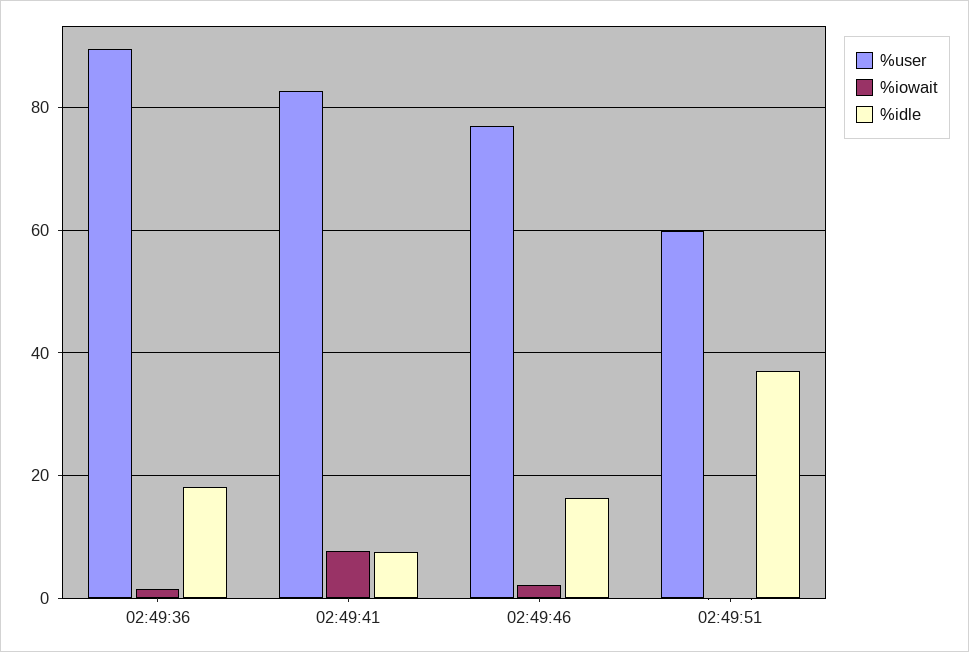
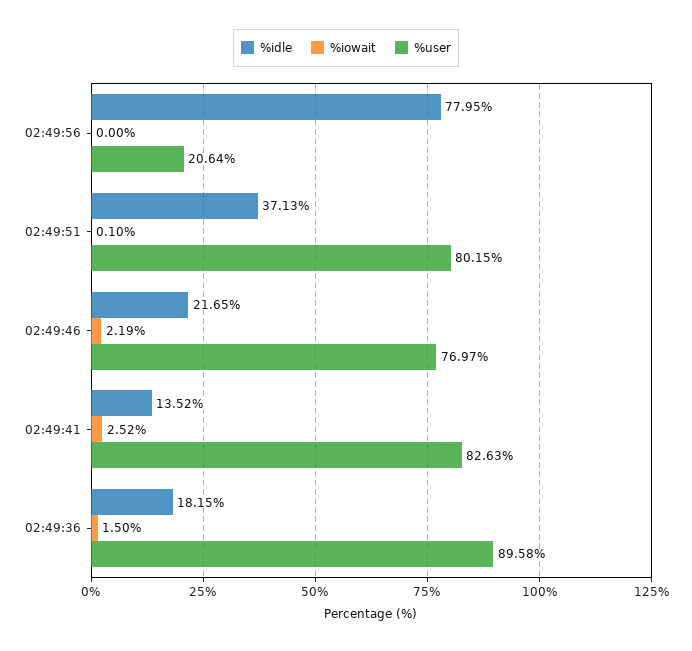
%iowait, 02:49:41: 8 -> 2.52
%idle, 02:49:41: 8 -> 13.52
%idle, 02:49:46: 16 -> 21.65
%user, 02:49:51: 60 -> 80.15
%idle, 02:49:56: none -> 77.95
%iowait, 02:49:56: none -> 0
%user, 02:49:56: none -> 20.64

